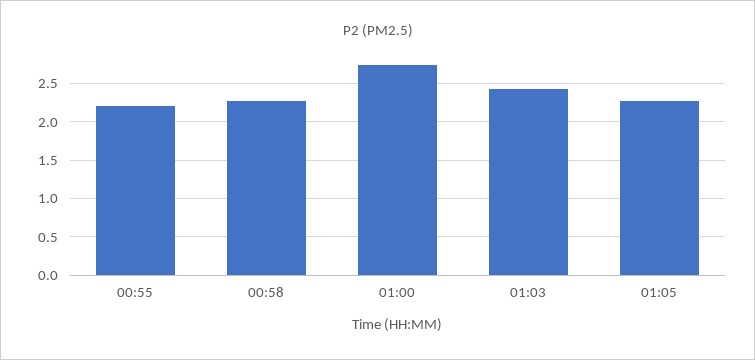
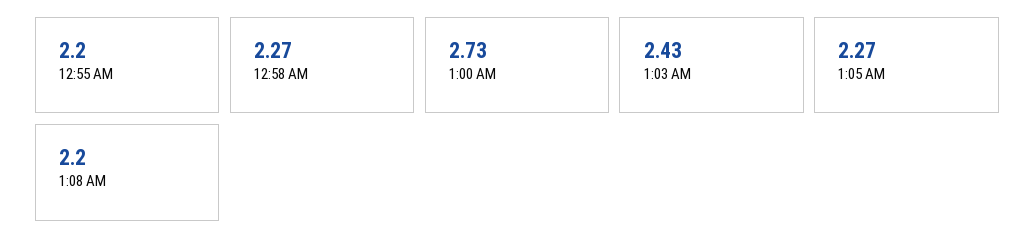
1:08 AM: none -> 2.2

